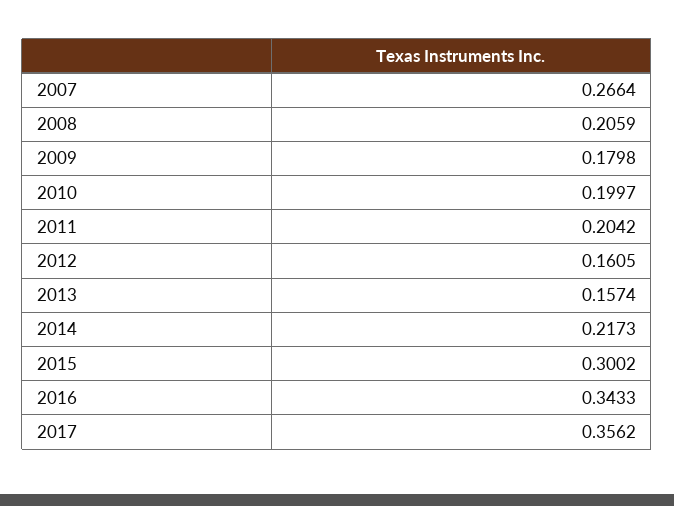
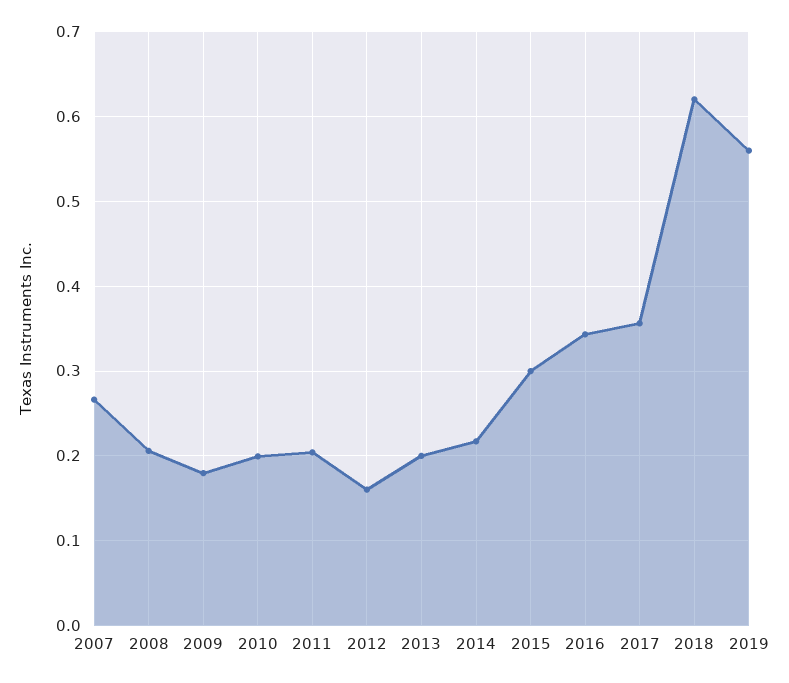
2013: 0.1574 -> 0.2
2018: none -> 0.62
2019: none -> 0.56

